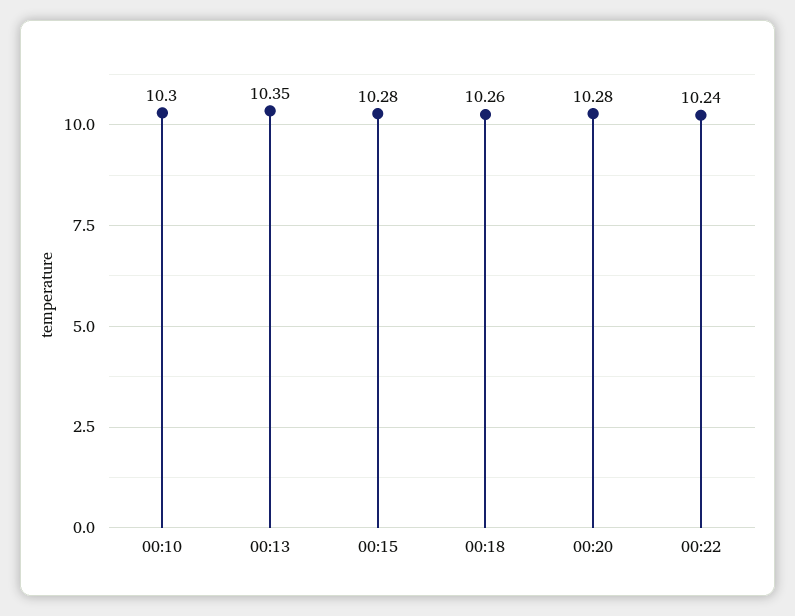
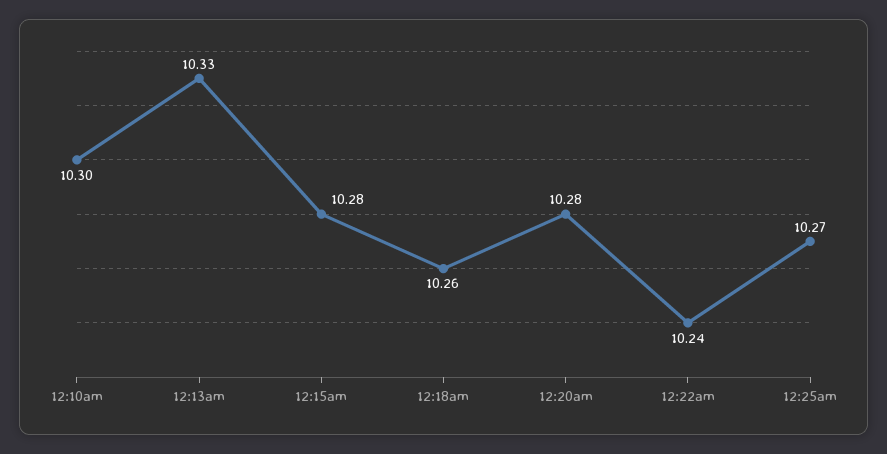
00:13: 10.35 -> 10.33
12:25am: none -> 10.27

